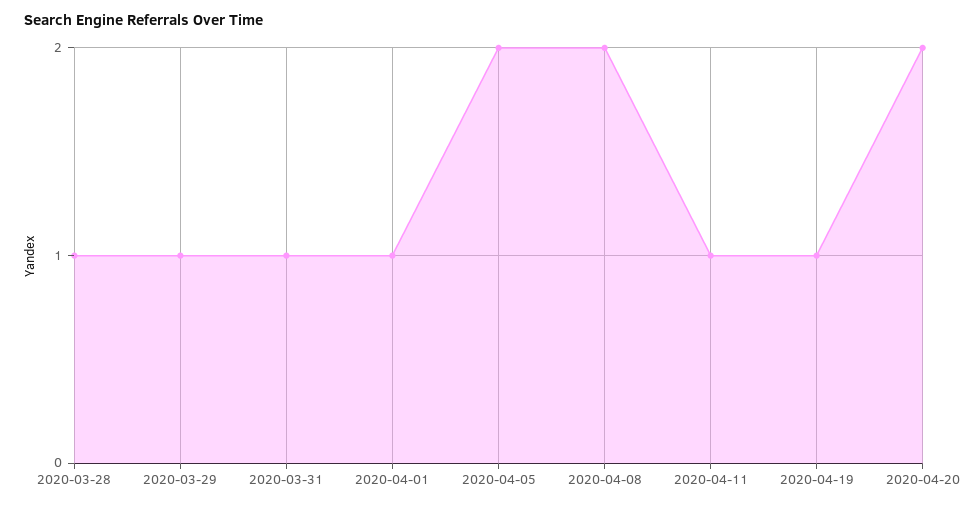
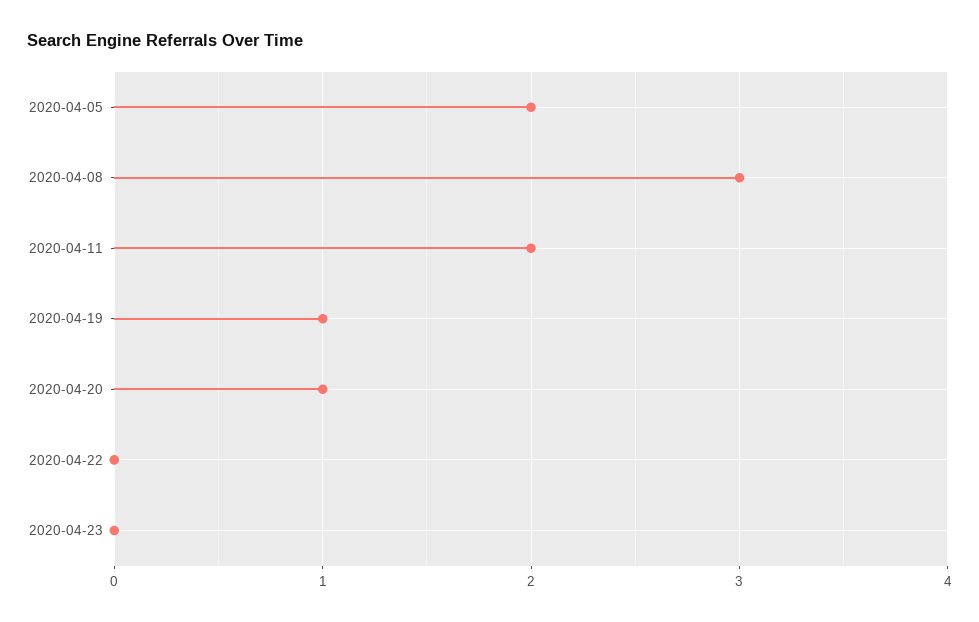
2020-03-28: 1 -> none
2020-03-29: 1 -> none
2020-03-31: 1 -> none
2020-04-01: 1 -> none
2020-04-08: 2 -> 3
2020-04-11: 1 -> 2
2020-04-20: 2 -> 1
2020-04-22: none -> 0
2020-04-23: none -> 0

